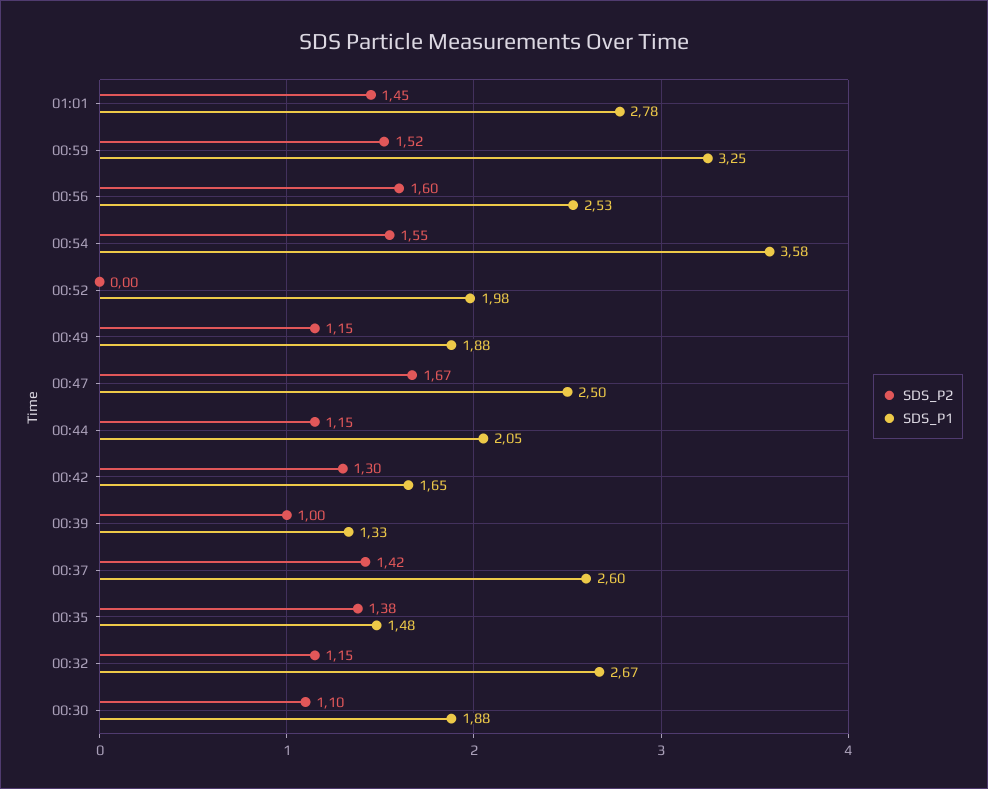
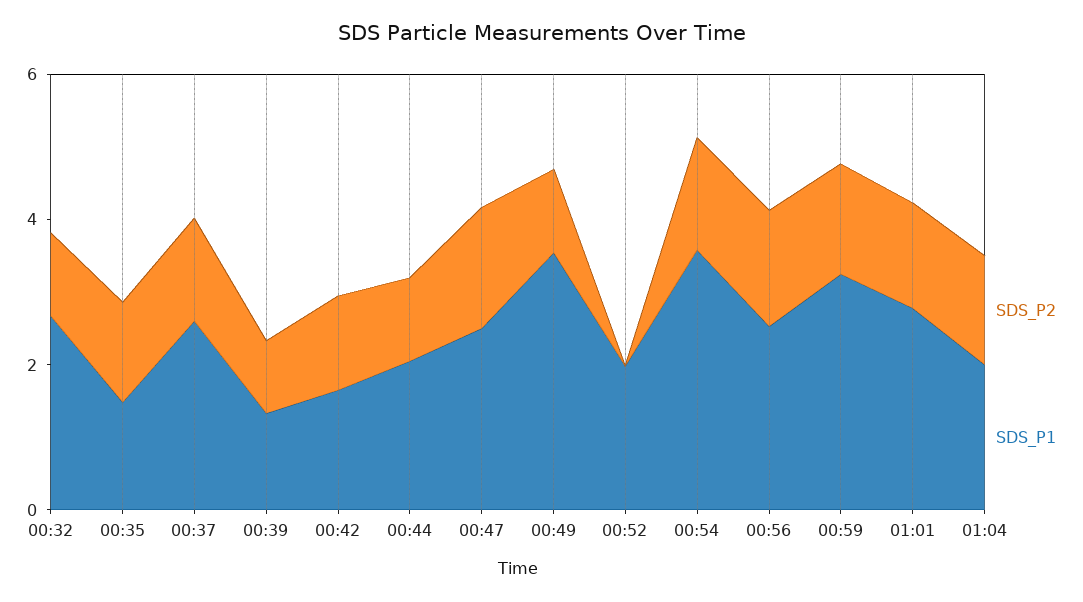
SDS_P1, 00:49: 1.88 -> 3.5
SDS_P2, 00:30: 1.1 -> none
SDS_P1, 00:30: 1.88 -> none
SDS_P2, 01:04: none -> 1.5
SDS_P1, 01:04: none -> 2

